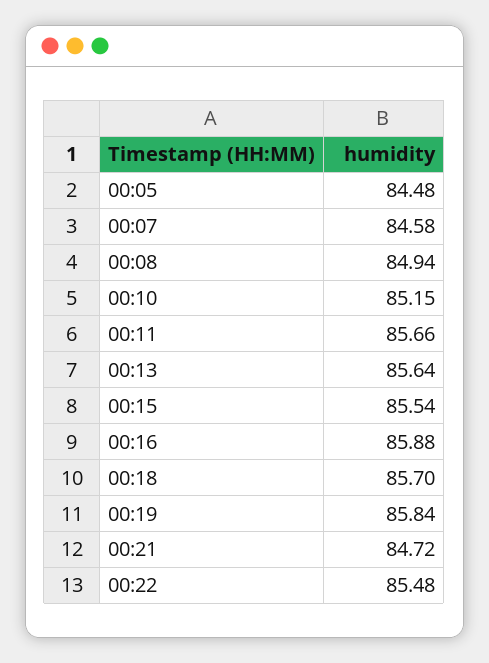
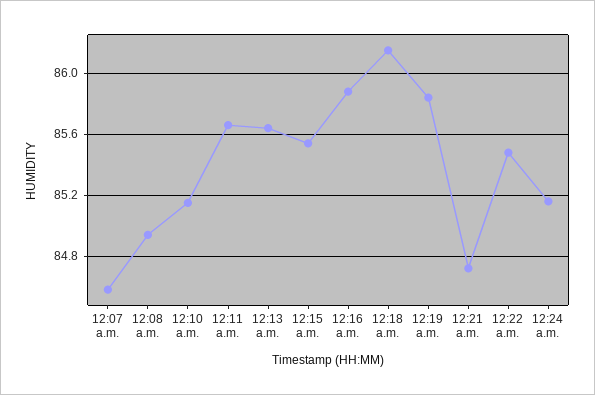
00:05: 84.48 -> none
00:18: 85.7 -> 86.15
12:24 a.m.: none -> 85.15

